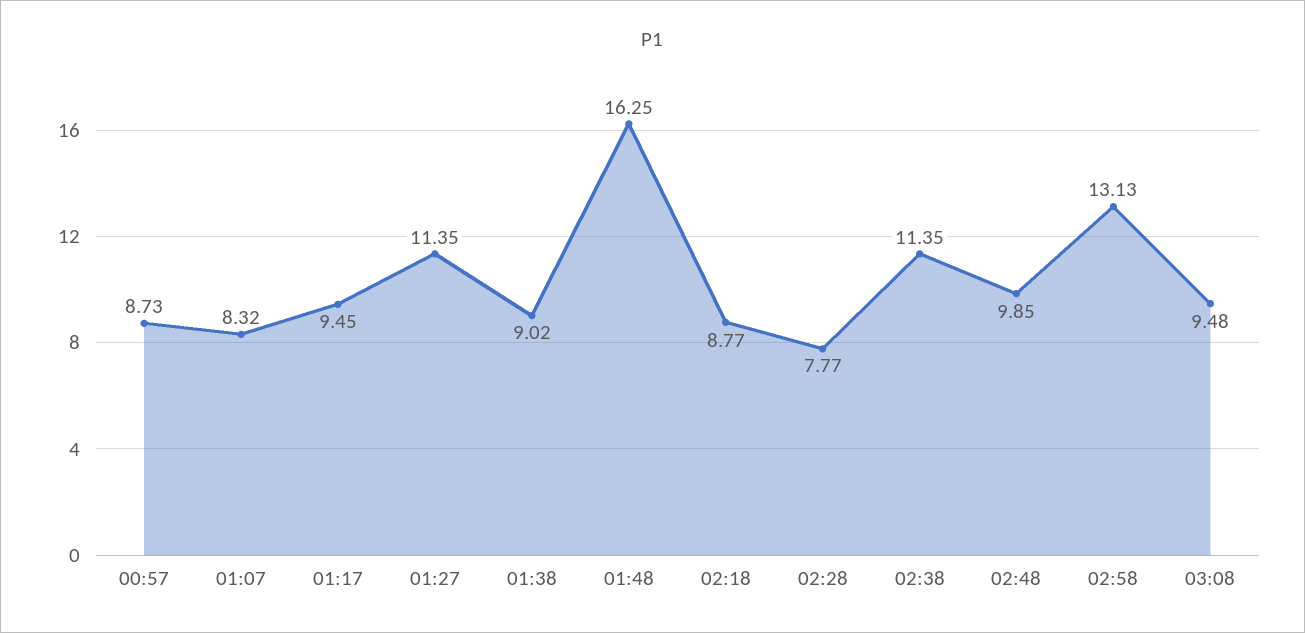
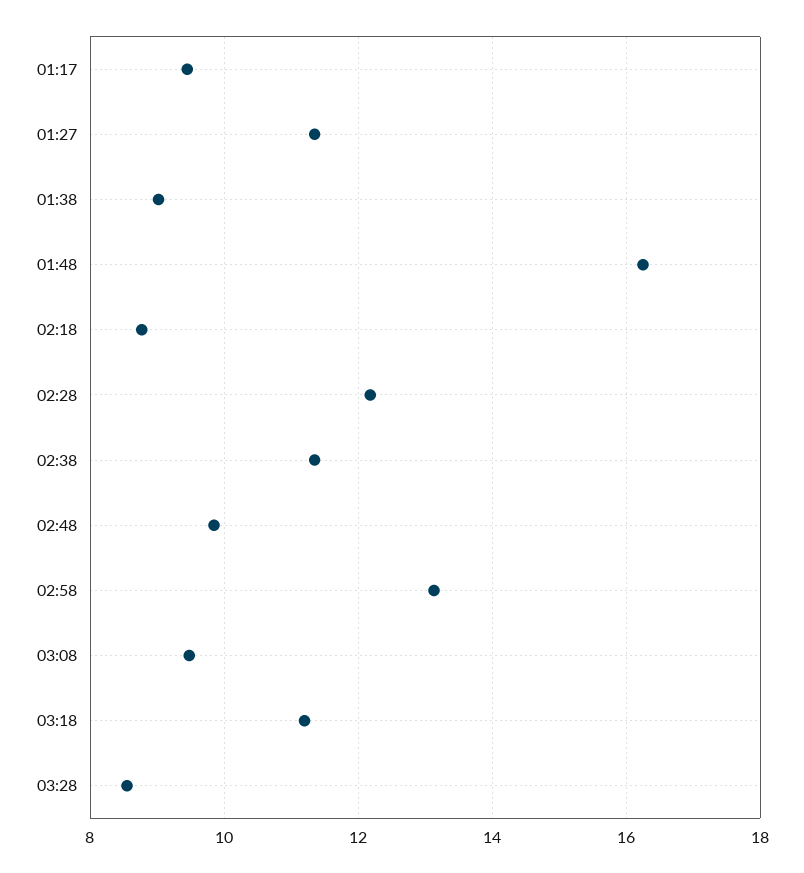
00:57: 8.73 -> none
01:07: 8.32 -> none
02:28: 7.77 -> 12.2
03:18: none -> 11.2
03:28: none -> 8.6

